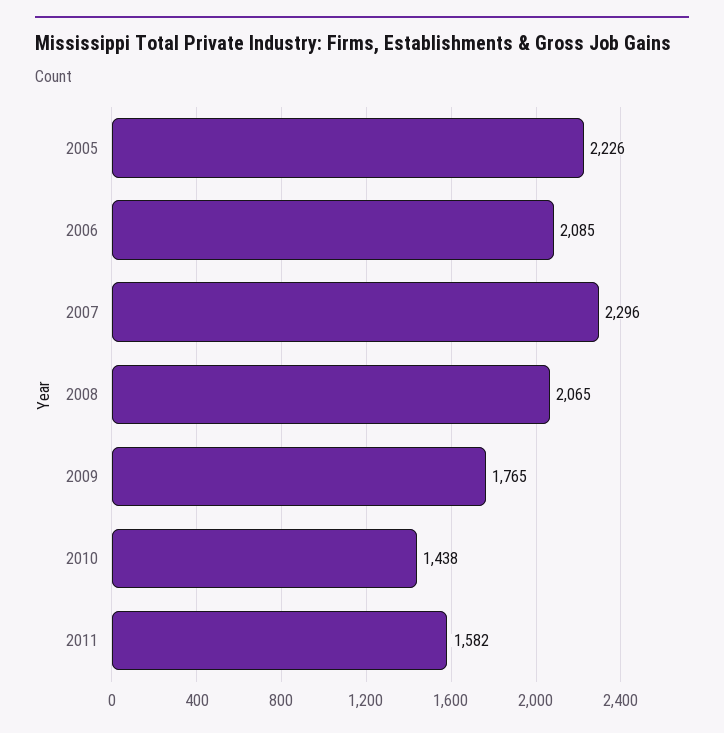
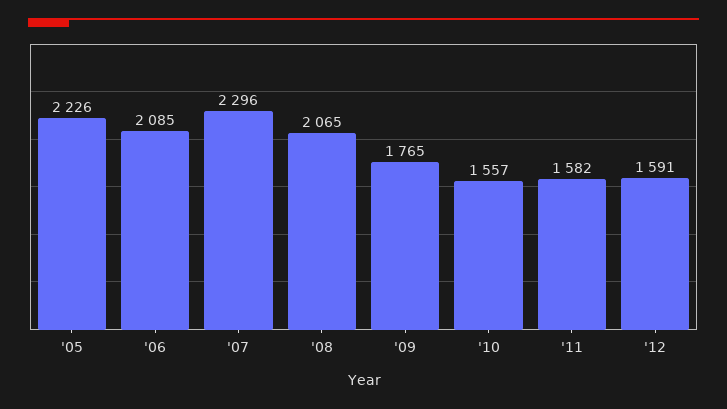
2010: 1438 -> 1557
'12: none -> 1591

